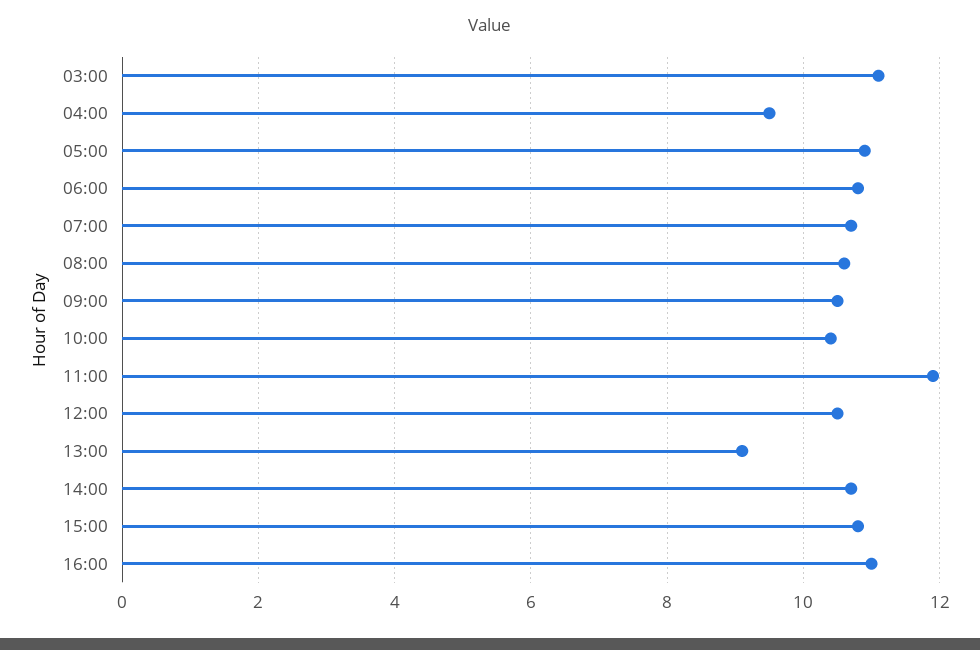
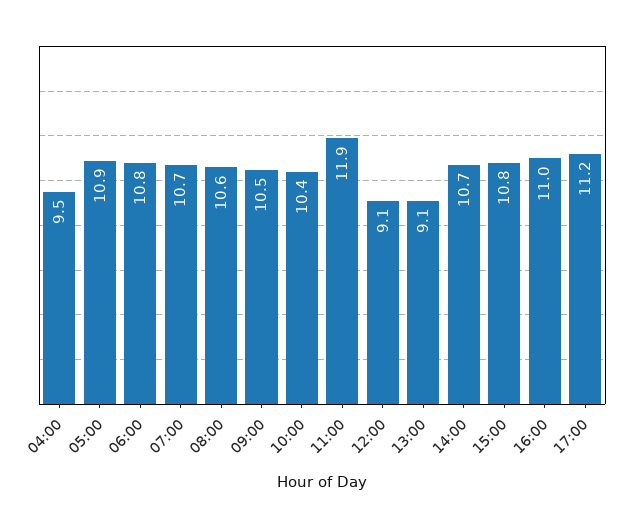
03:00: 11 -> none
12:00: 10.5 -> 9.1
17:00: none -> 11.2

